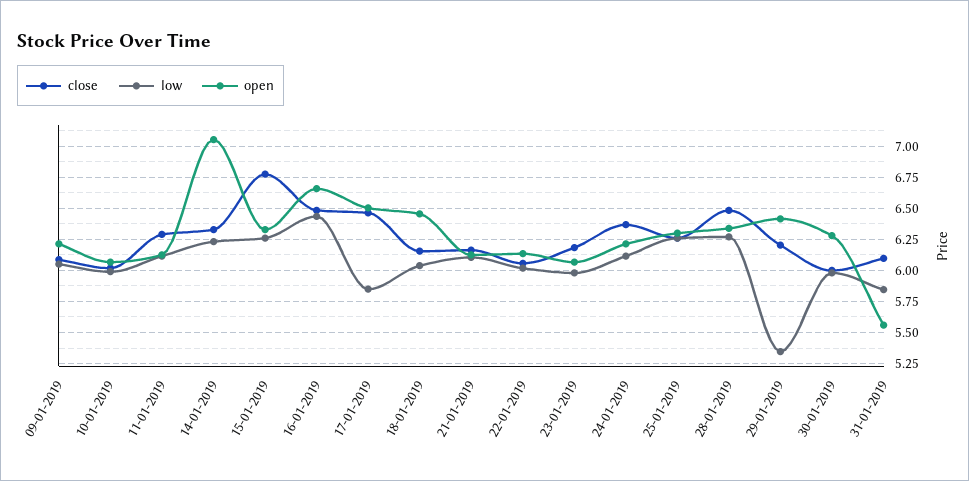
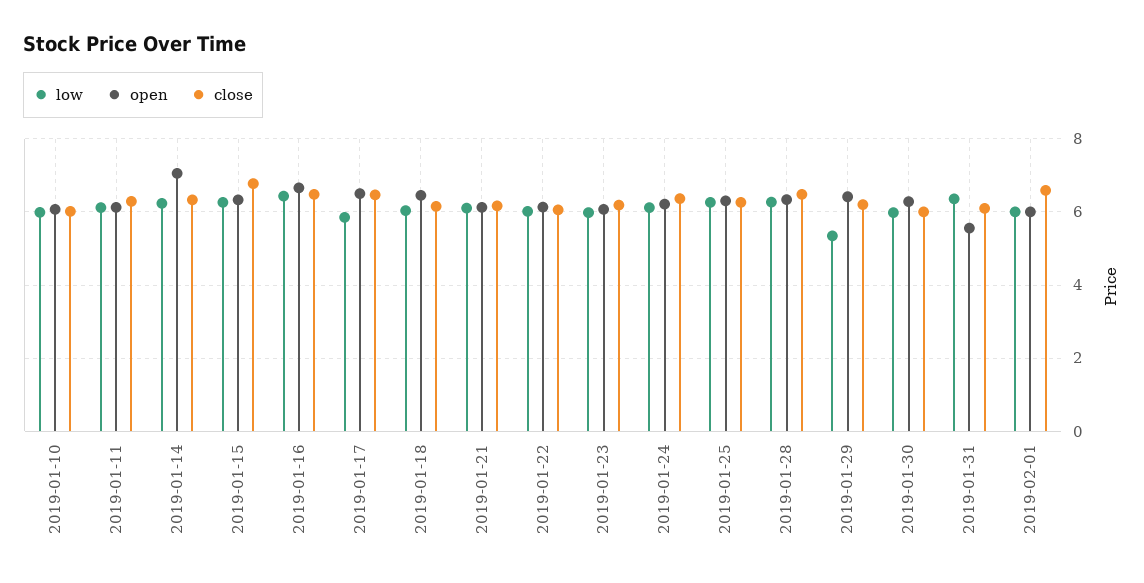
close, 09-01-2019: 6.1 -> none
low, 09-01-2019: 6.05 -> none
open, 09-01-2019: 6.2 -> none
low, 31-01-2019: 5.85 -> 6.4
low, 2019-02-01: none -> 6
open, 2019-02-01: none -> 6
close, 2019-02-01: none -> 6.6

